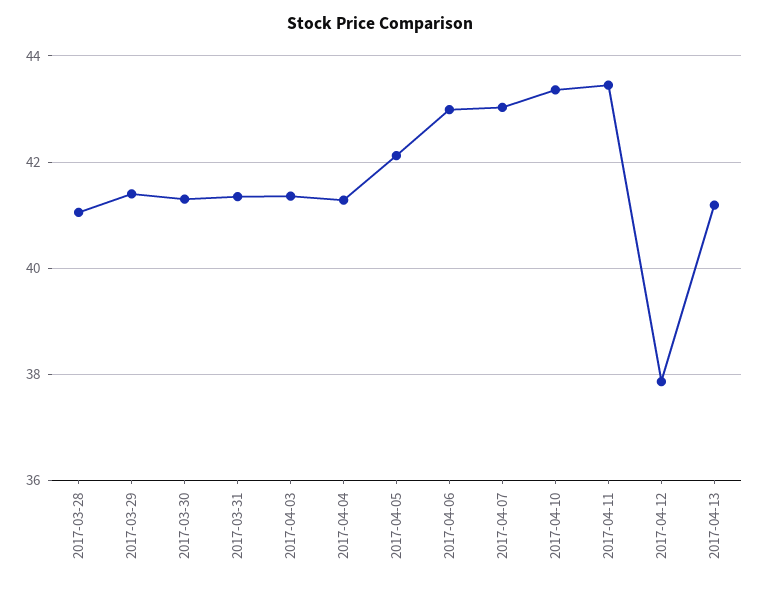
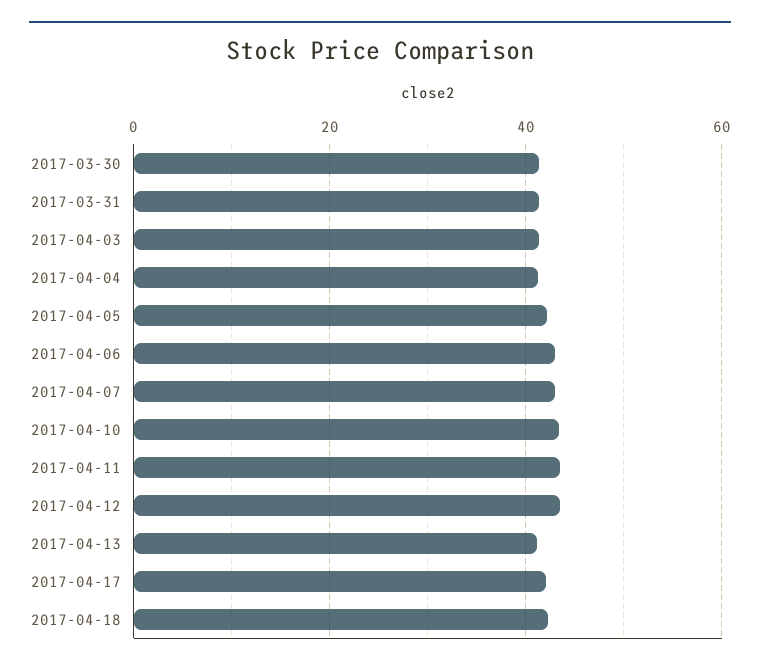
2017-03-28: 41 -> none
2017-03-29: 41.4 -> none
2017-04-12: 37.8 -> 44
2017-04-17: none -> 42
2017-04-18: none -> 42

